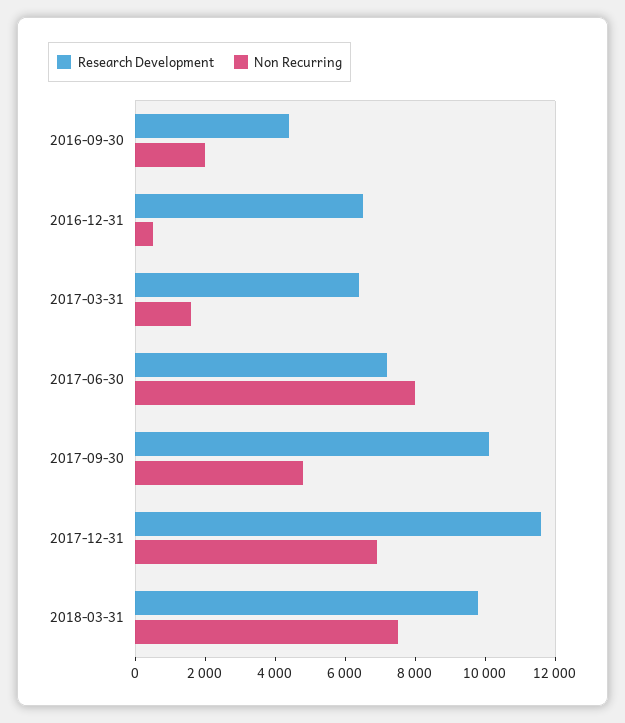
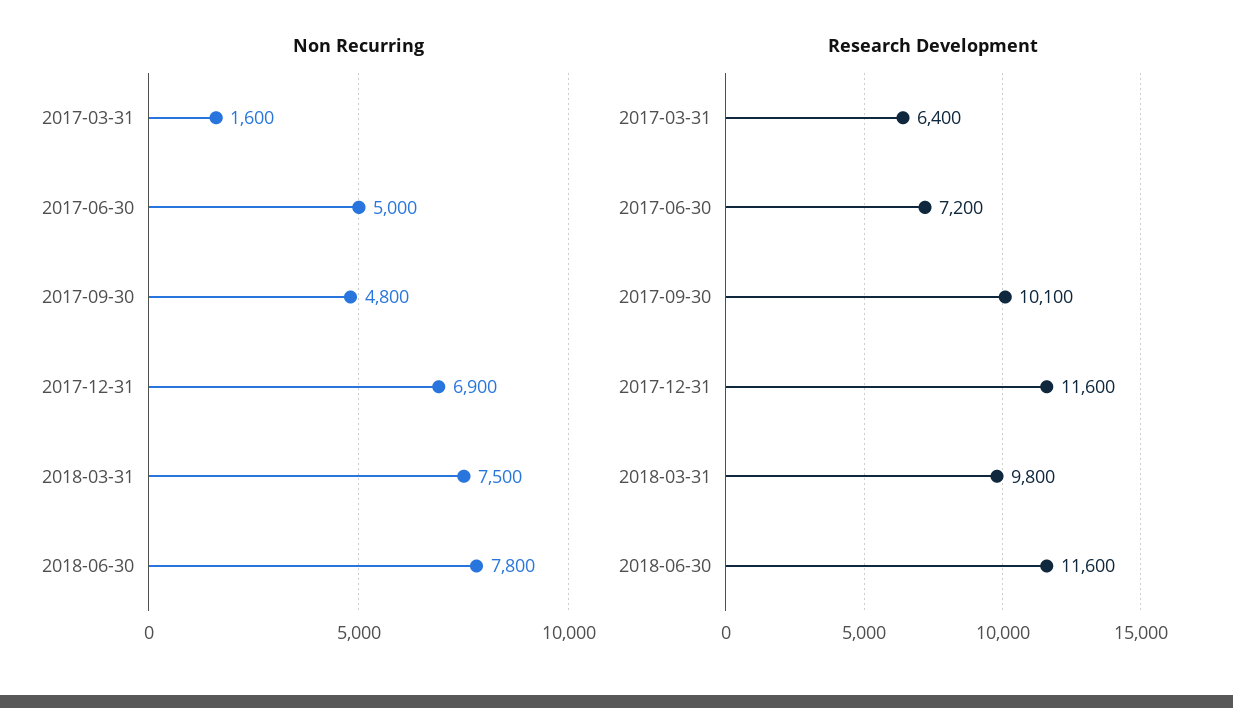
Research Development, 2016-09-30: 4500 -> none
Non Recurring, 2016-09-30: 2000 -> none
Research Development, 2016-12-31: 6500 -> none
Non Recurring, 2016-12-31: 500 -> none
Non Recurring, 2017-06-30: 8000 -> 5000
Non Recurring, 2018-06-30: none -> 7800
Research Development, 2018-06-30: none -> 11600

